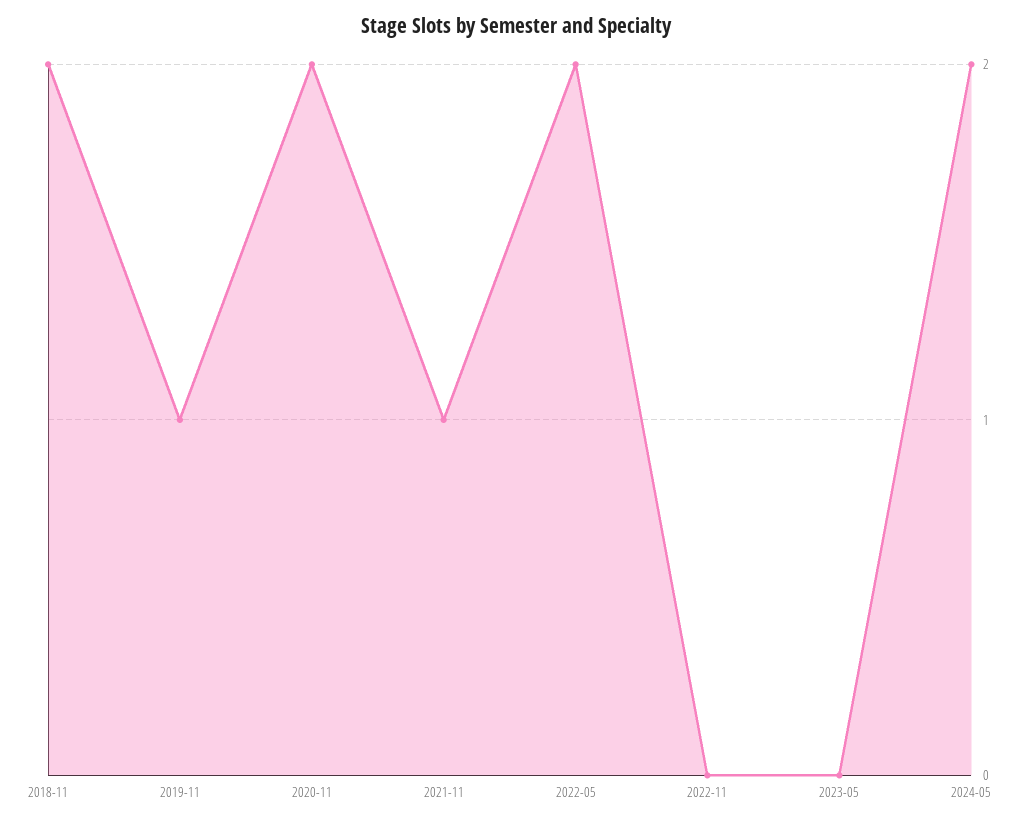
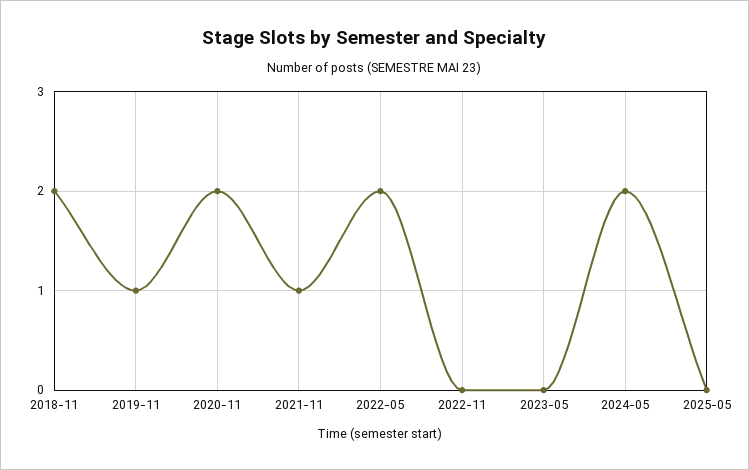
2025-05: none -> 0

